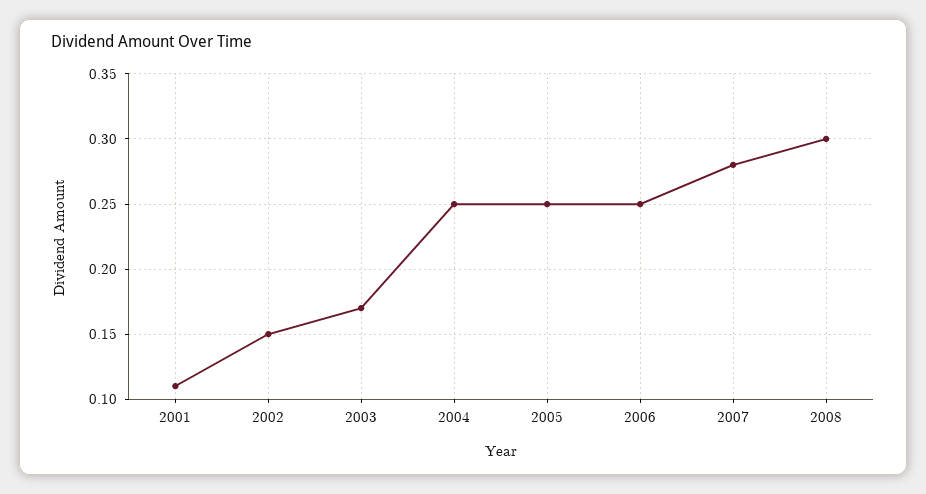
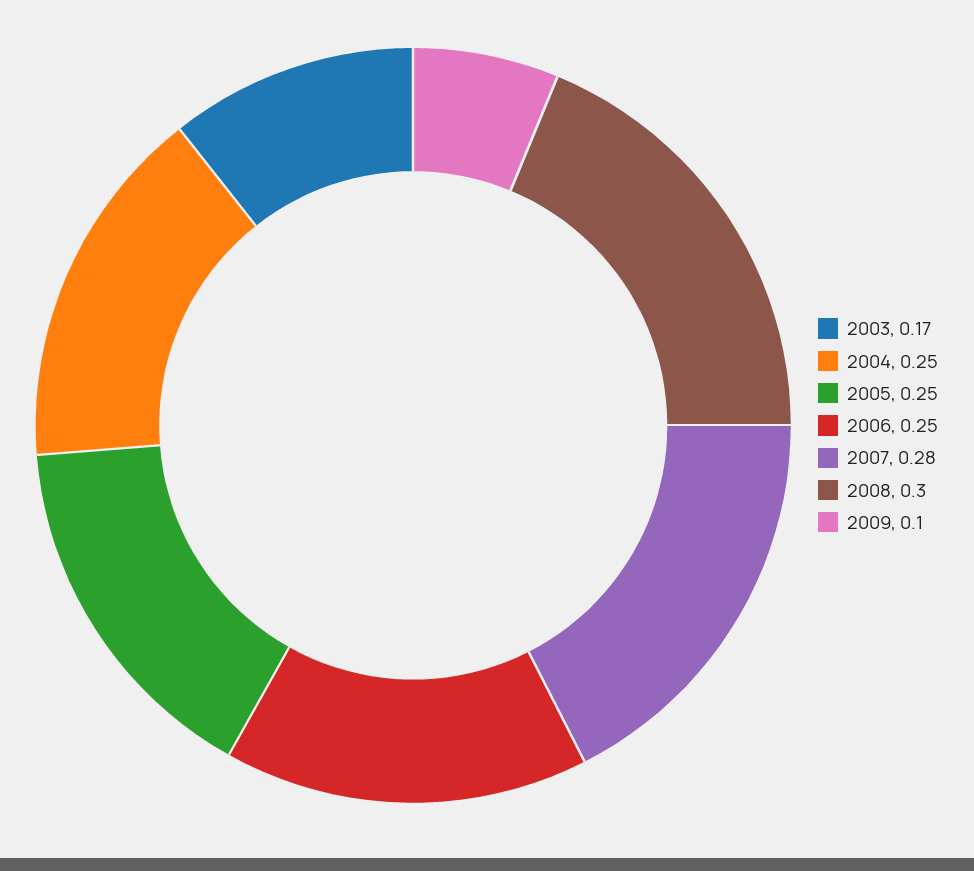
2001: 0.11 -> none
2002: 0.15 -> none
2009: none -> 0.1

